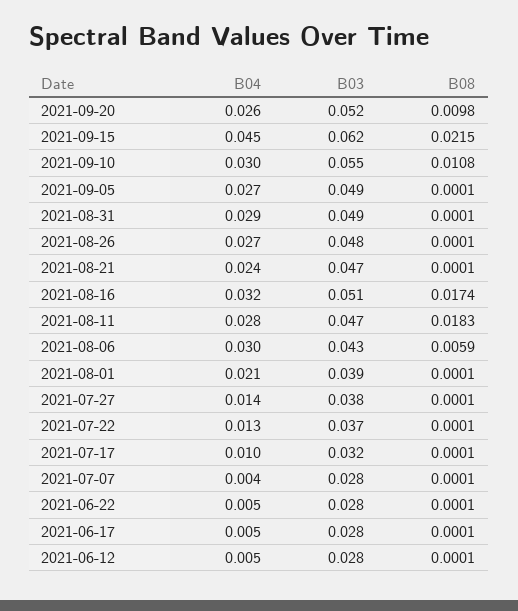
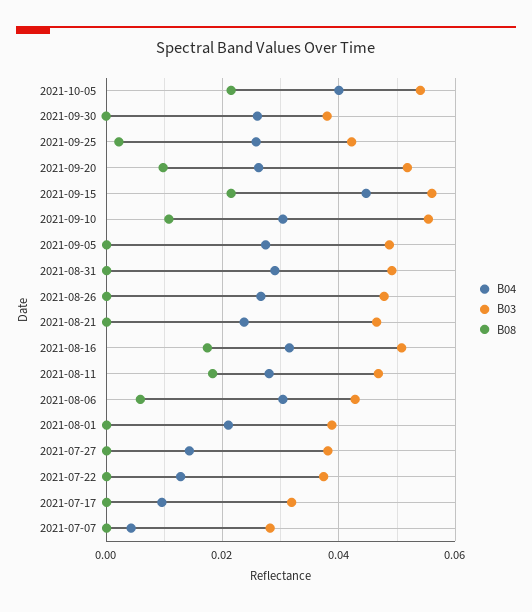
B03, 2021-09-15: 0.062 -> 0.056
B04, 2021-06-22: 0.005 -> none
B03, 2021-06-22: 0.028 -> none
B08, 2021-06-22: 0.0001 -> none
B04, 2021-06-17: 0.005 -> none
B03, 2021-06-17: 0.028 -> none
B08, 2021-06-17: 0.0001 -> none
B04, 2021-06-12: 0.005 -> none
B03, 2021-06-12: 0.028 -> none
B08, 2021-06-12: 0.0001 -> none
B04, 2021-10-05: none -> 0.04
B03, 2021-10-05: none -> 0.054
B08, 2021-10-05: none -> 0.022
B04, 2021-09-30: none -> 0.026
B03, 2021-09-30: none -> 0.038
B08, 2021-09-30: none -> 0
B04, 2021-09-25: none -> 0.026
B03, 2021-09-25: none -> 0.042
B08, 2021-09-25: none -> 0.002

